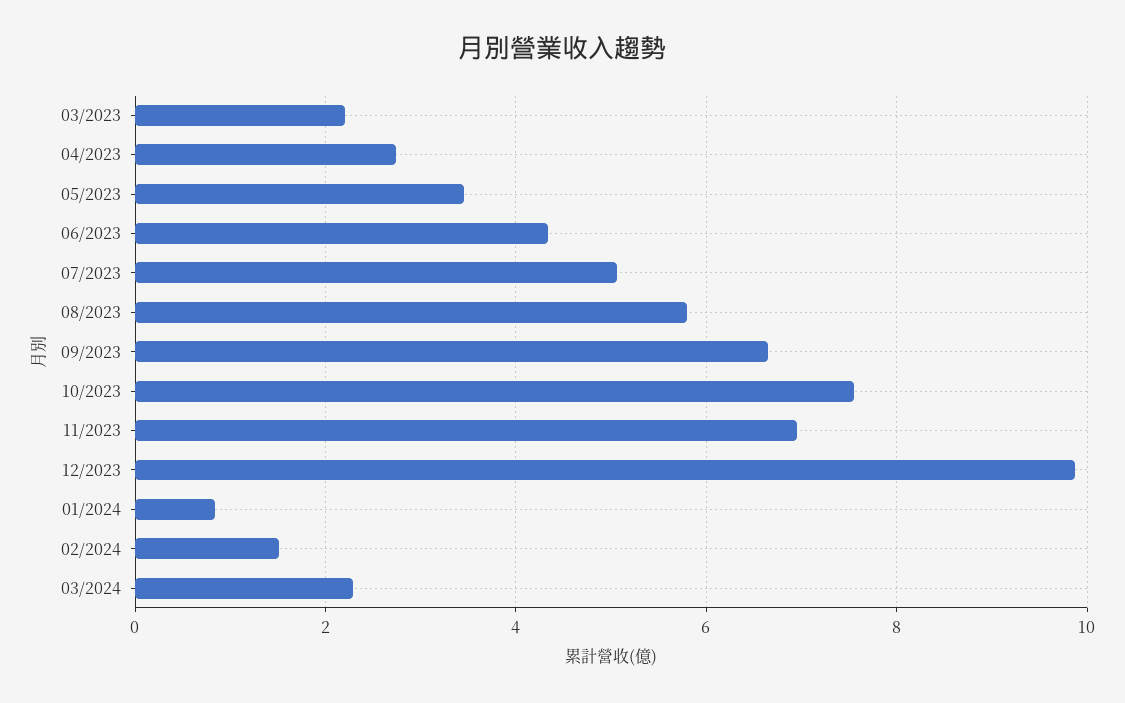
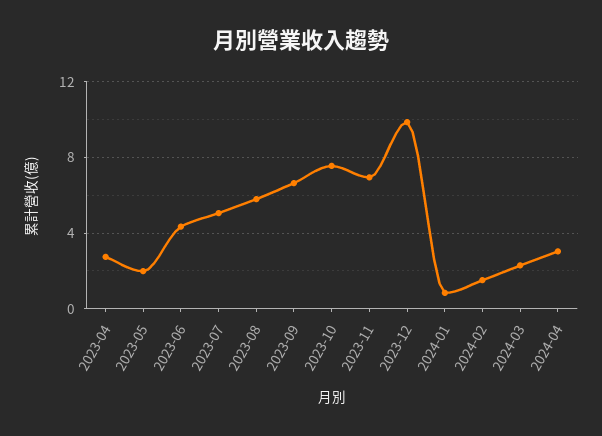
03/2023: 2.2 -> none
05/2023: 3.4 -> 2
2024-04: none -> 3

